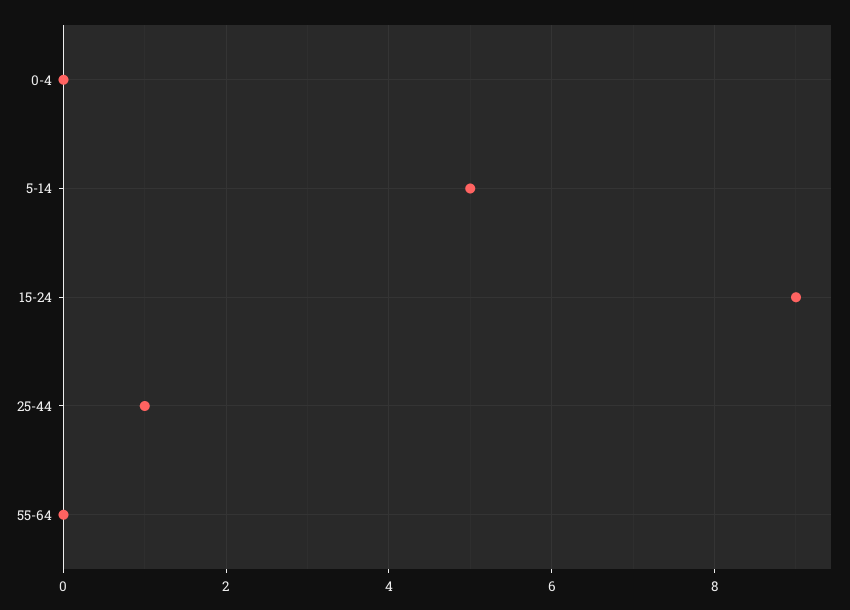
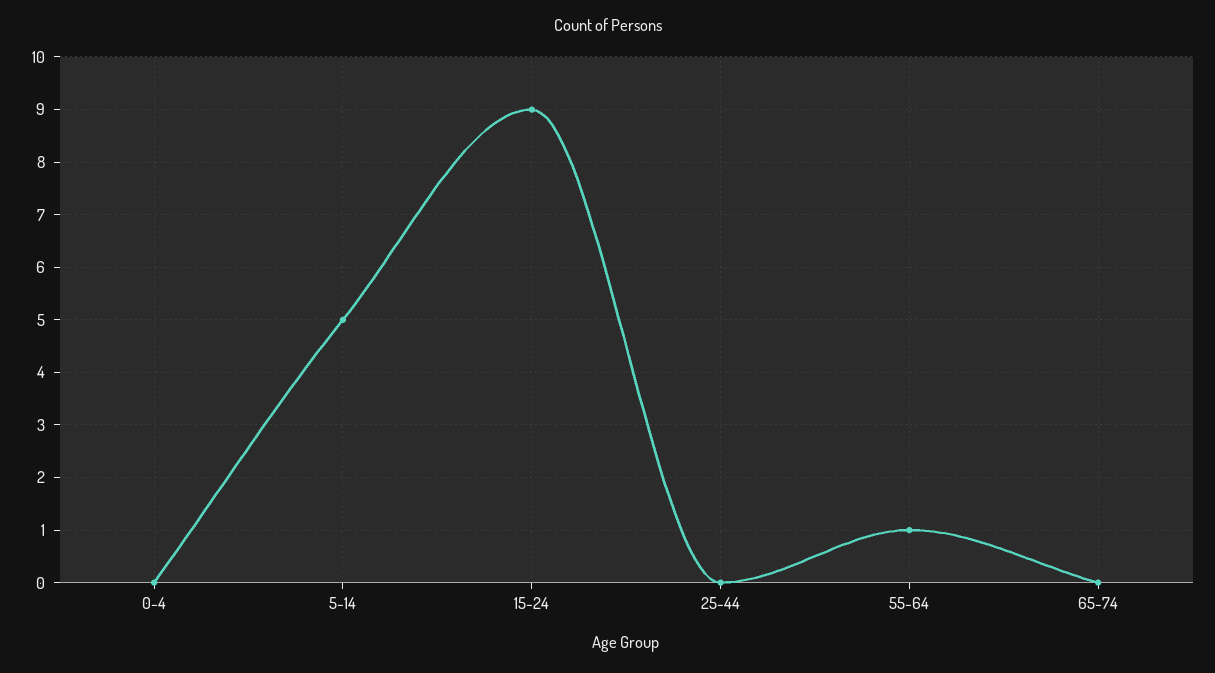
25-44: 1 -> 0
55-64: 0 -> 1
65-74: none -> 0

